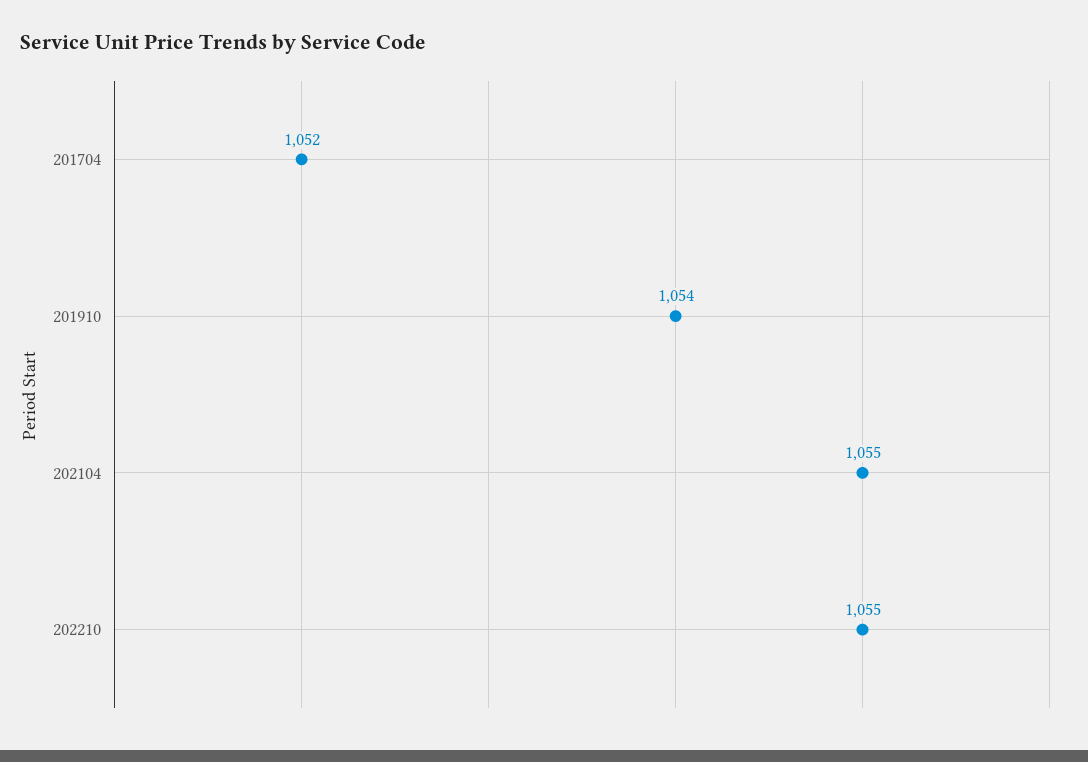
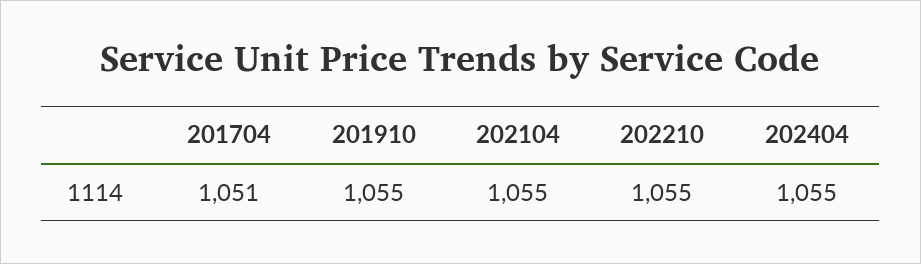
201704: 1052 -> 1051
201910: 1054 -> 1055
202404: none -> 1055

